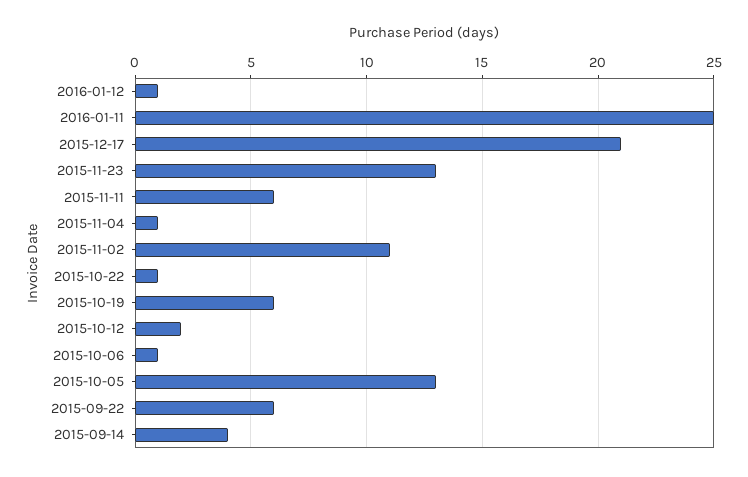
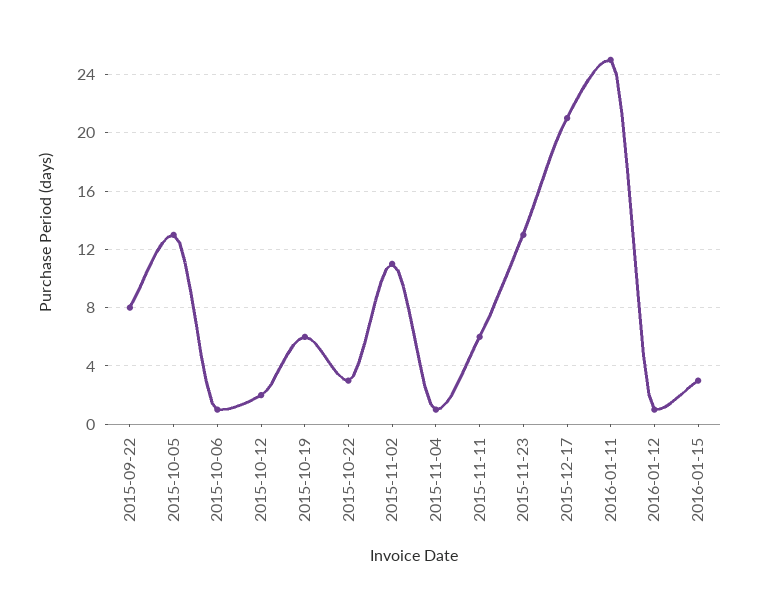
2015-10-22: 1 -> 3
2015-09-22: 6 -> 8
2015-09-14: 4 -> none
2016-01-15: none -> 3

